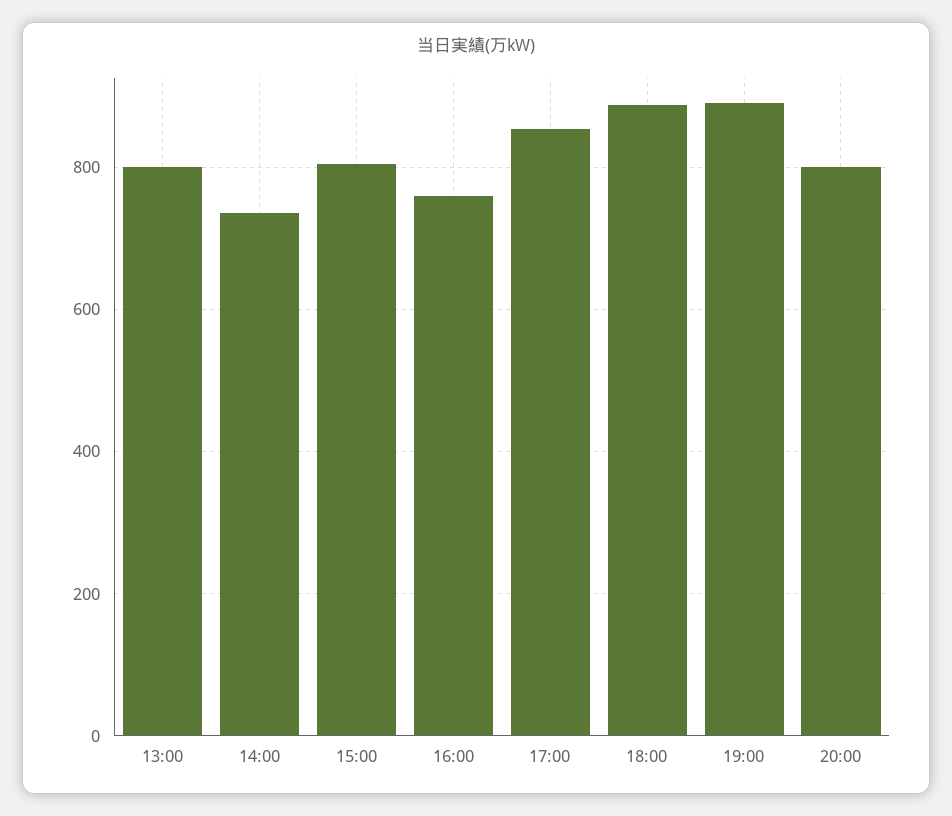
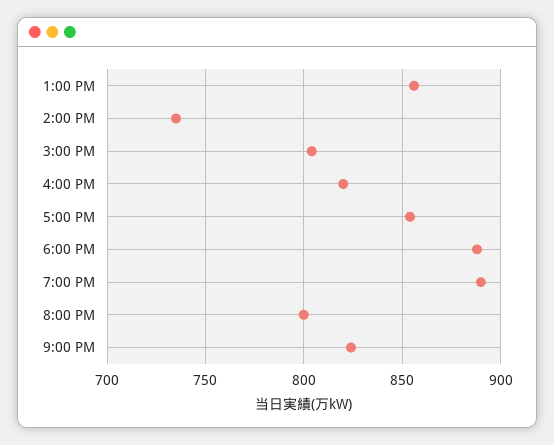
13:00: 800 -> 855
16:00: 760 -> 820
9:00 PM: none -> 825

